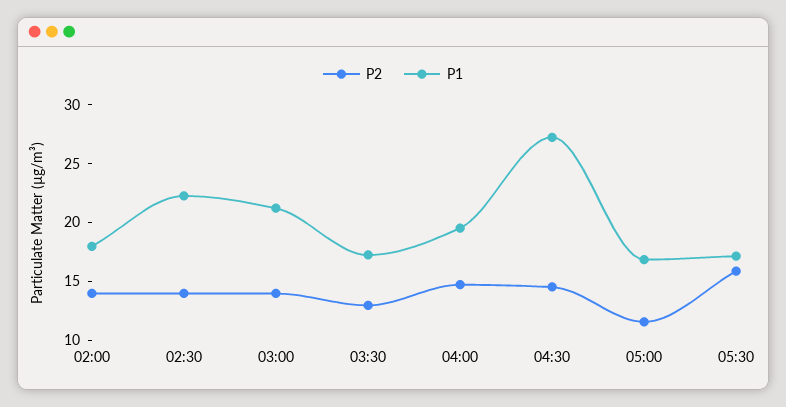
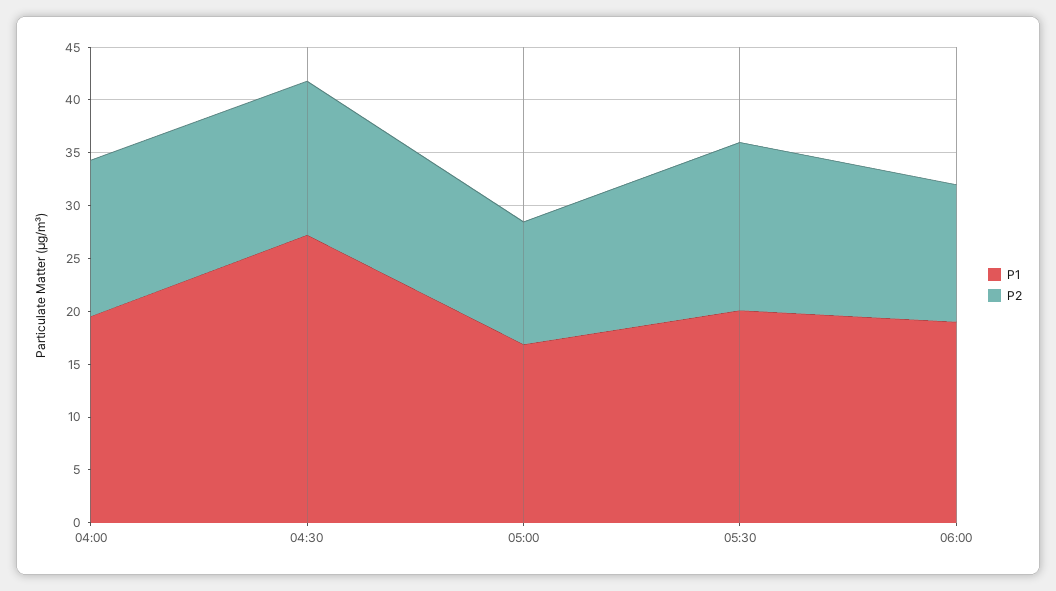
P2, 02:00: 14 -> none
P1, 02:00: 18 -> none
P2, 02:30: 14 -> none
P1, 02:30: 22 -> none
P2, 03:00: 14 -> none
P1, 03:00: 21 -> none
P2, 03:30: 13 -> none
P1, 03:30: 17 -> none
P1, 05:30: 17 -> 20
P1, 06:00: none -> 19
P2, 06:00: none -> 13

